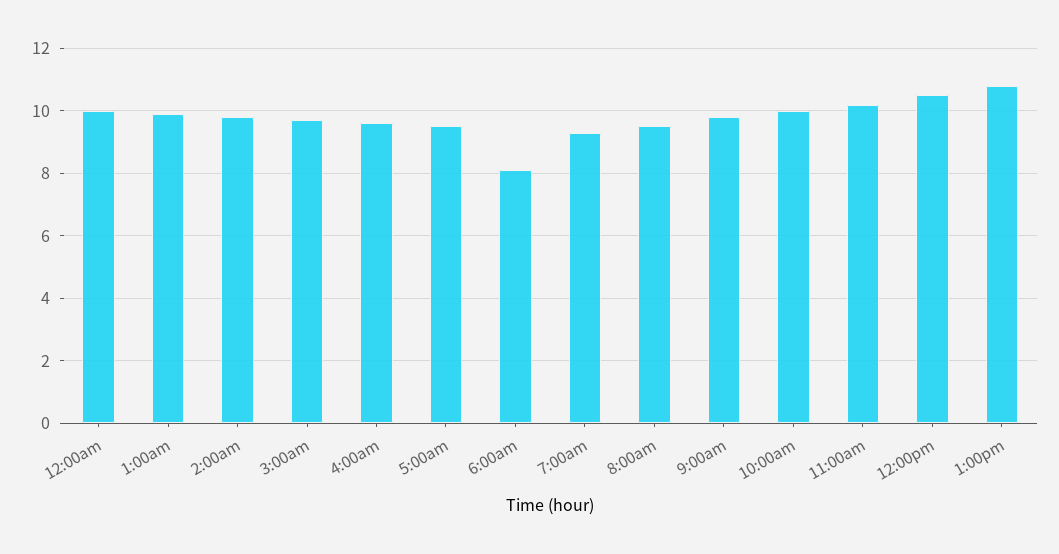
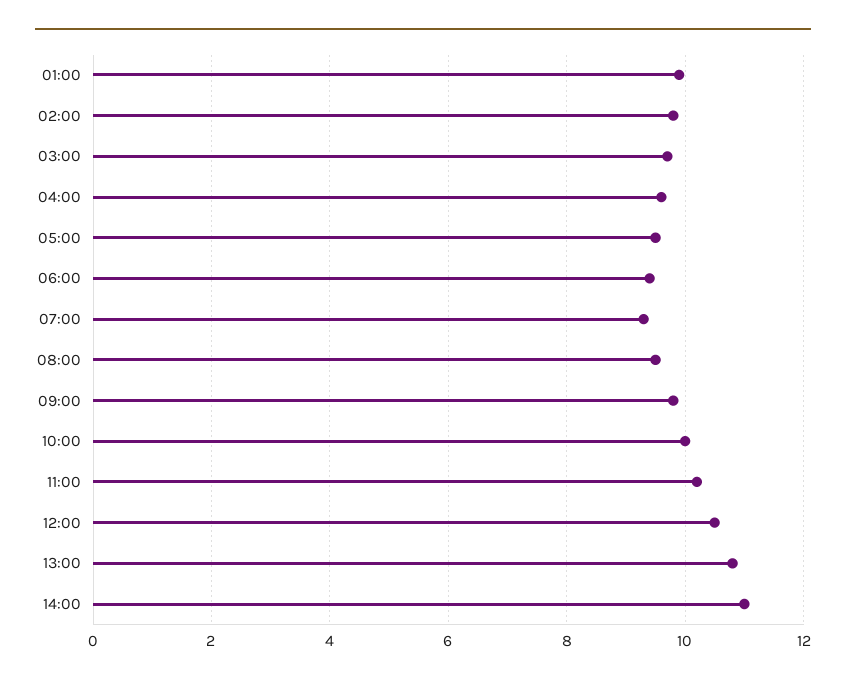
12:00am: 10 -> none
6:00am: 8 -> 9.5
14:00: none -> 11

